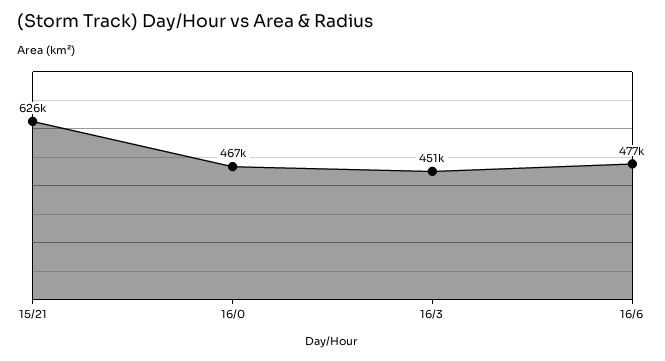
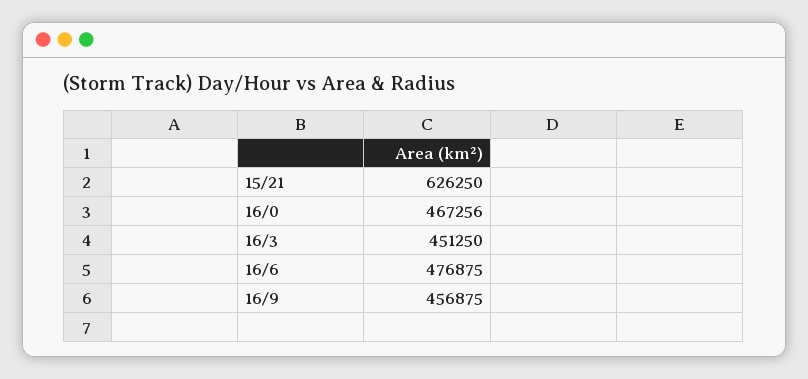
16/9: none -> 456875

